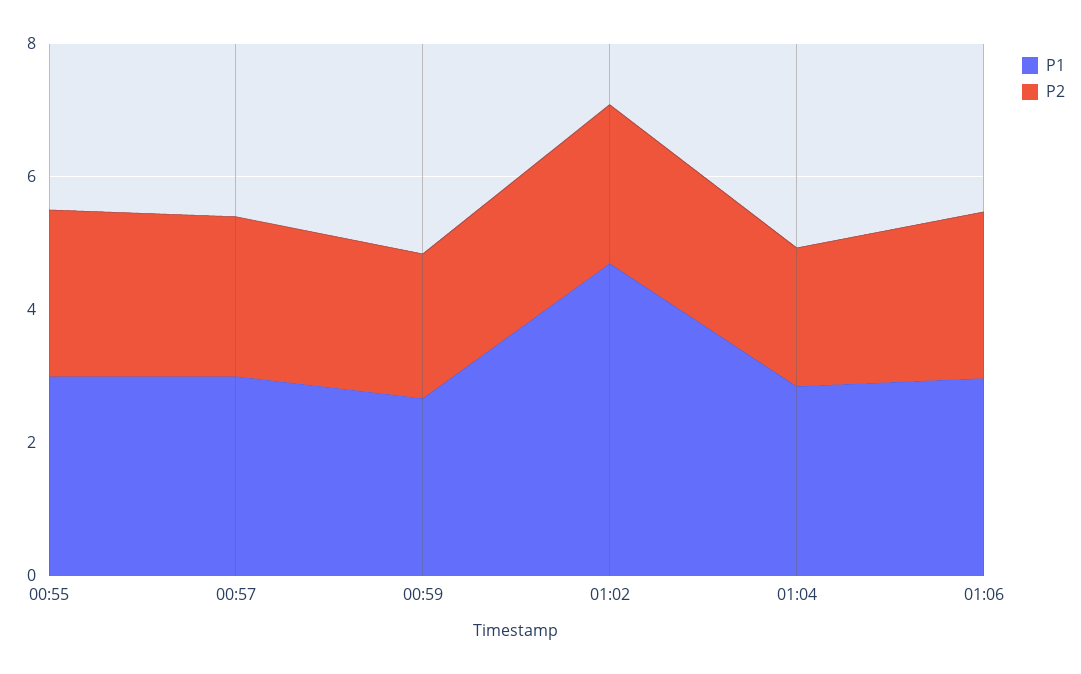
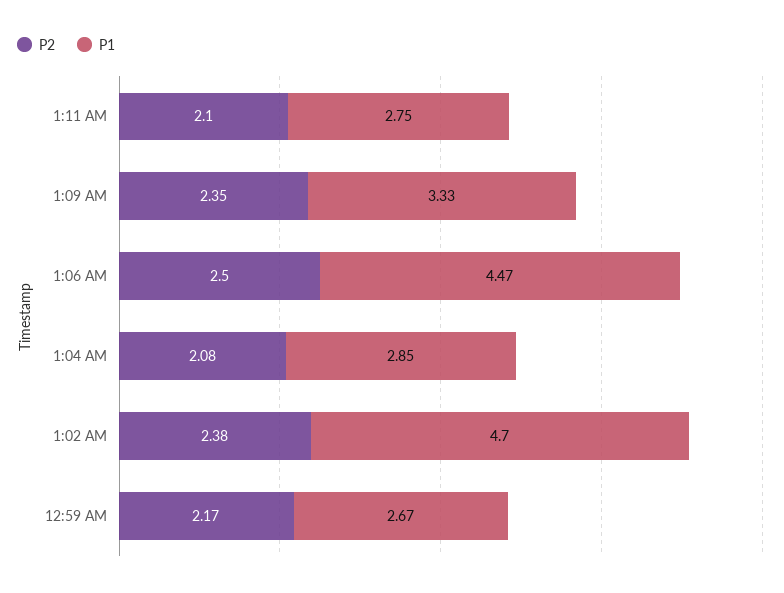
P1, 00:55: 3 -> none
P2, 00:55: 2.5 -> none
P1, 00:57: 3 -> none
P2, 00:57: 2.5 -> none
P1, 01:06: 3 -> 4.47
P2, 1:11 AM: none -> 2.1
P1, 1:11 AM: none -> 2.75
P2, 1:09 AM: none -> 2.35
P1, 1:09 AM: none -> 3.33

